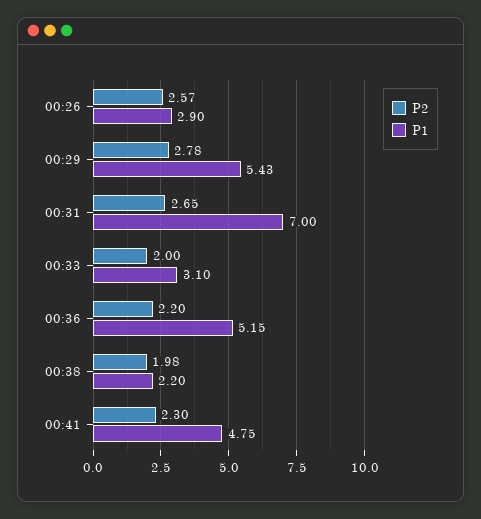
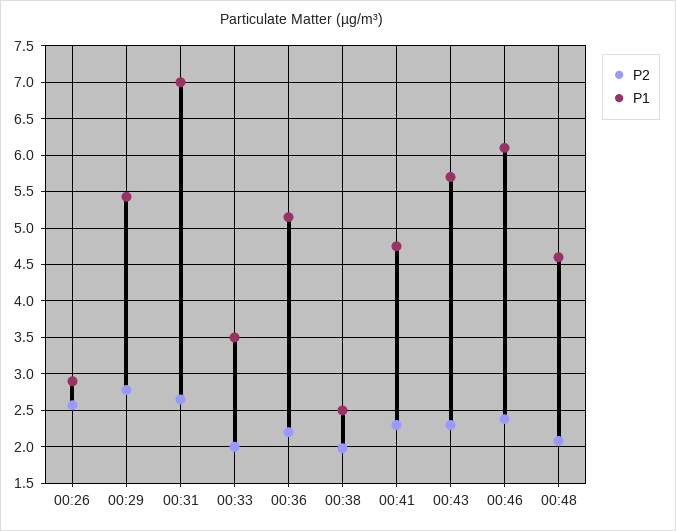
P1, 00:33: 3.1 -> 3.5
P1, 00:38: 2.2 -> 2.5
P2, 00:43: none -> 2.3
P1, 00:43: none -> 5.7
P2, 00:46: none -> 2.4
P1, 00:46: none -> 6.1
P2, 00:48: none -> 2.1
P1, 00:48: none -> 4.6

